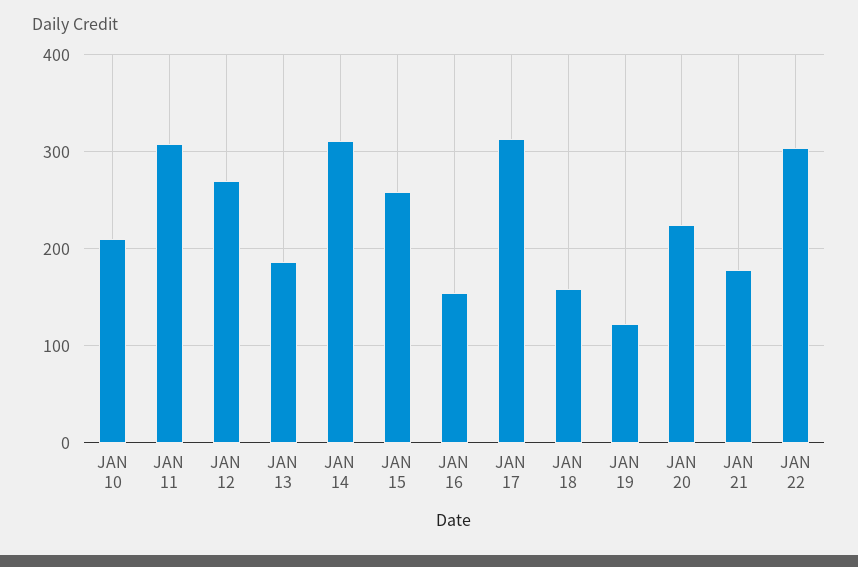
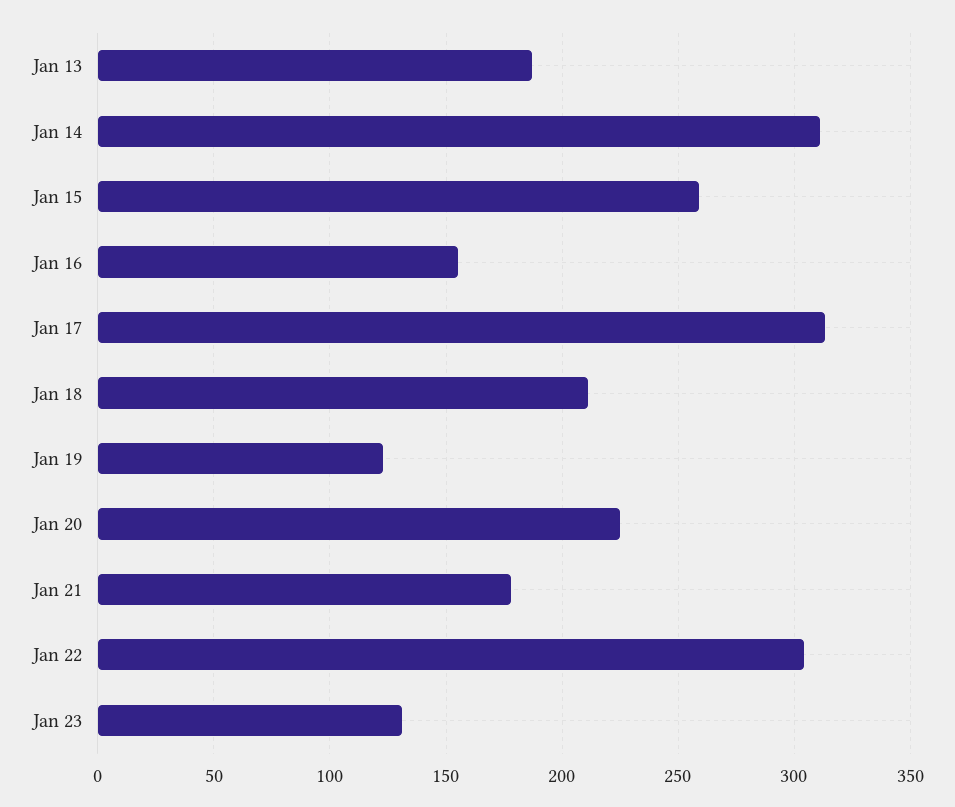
JAN 10: 210 -> none
JAN 11: 310 -> none
JAN 12: 270 -> none
JAN 18: 160 -> 210
Jan 23: none -> 130

